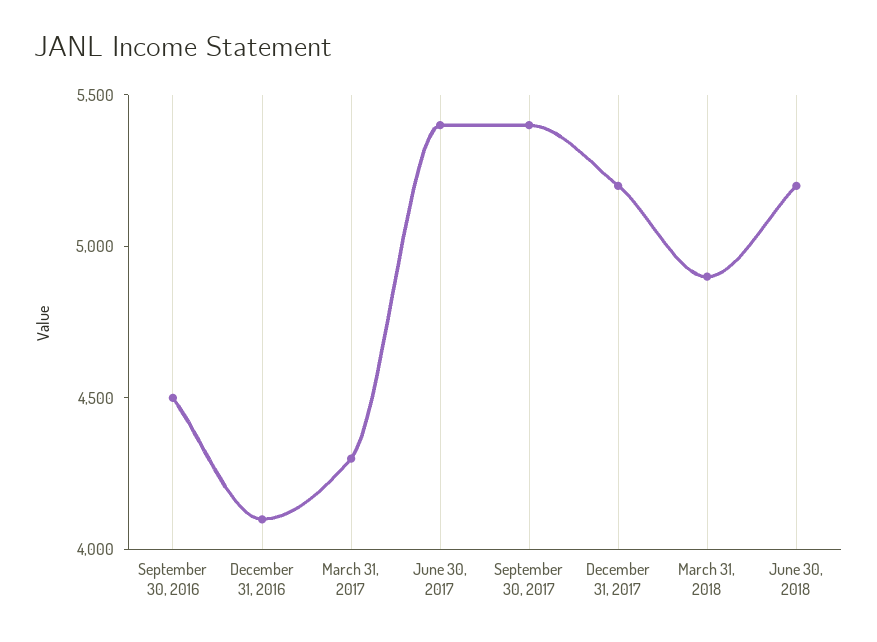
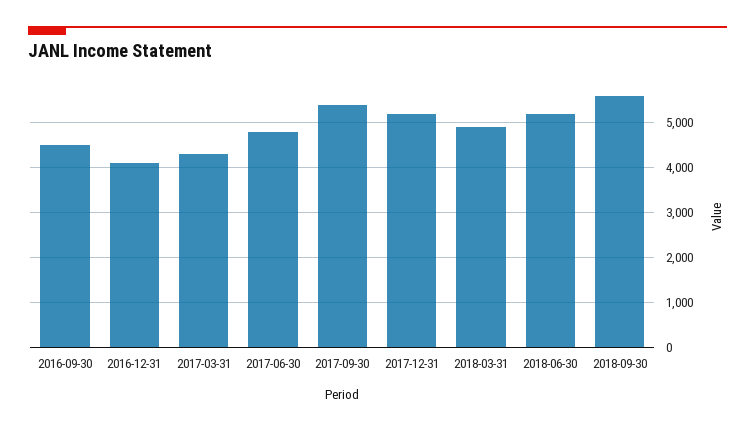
June 30, 2017: 5400 -> 4800
2018-09-30: none -> 5600

